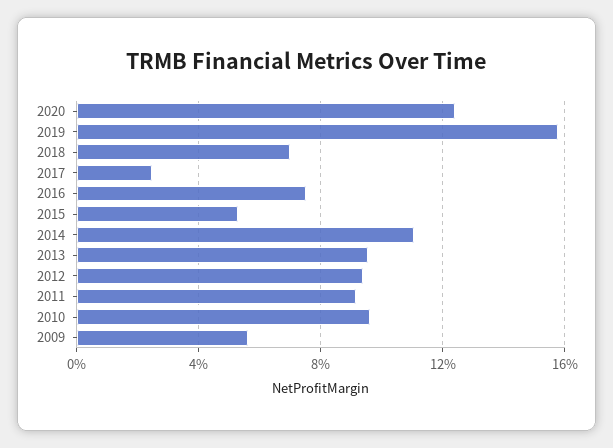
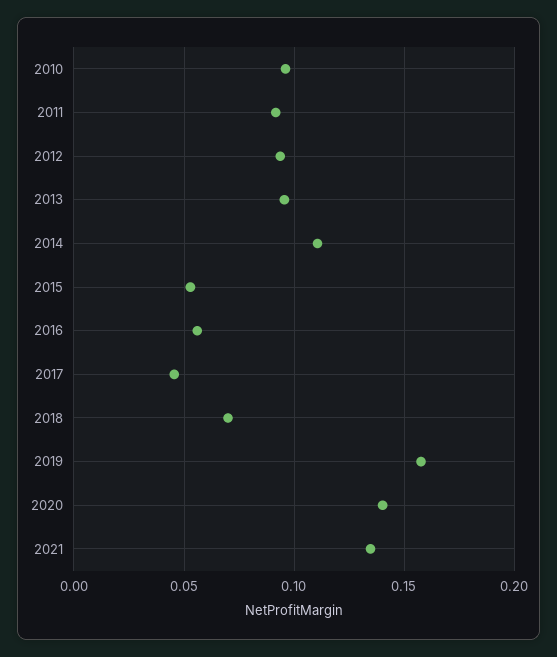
2020: 0.125 -> 0.14
2017: 0.025 -> 0.045
2016: 0.075 -> 0.055
2009: 0.055 -> none
2021: none -> 0.135

